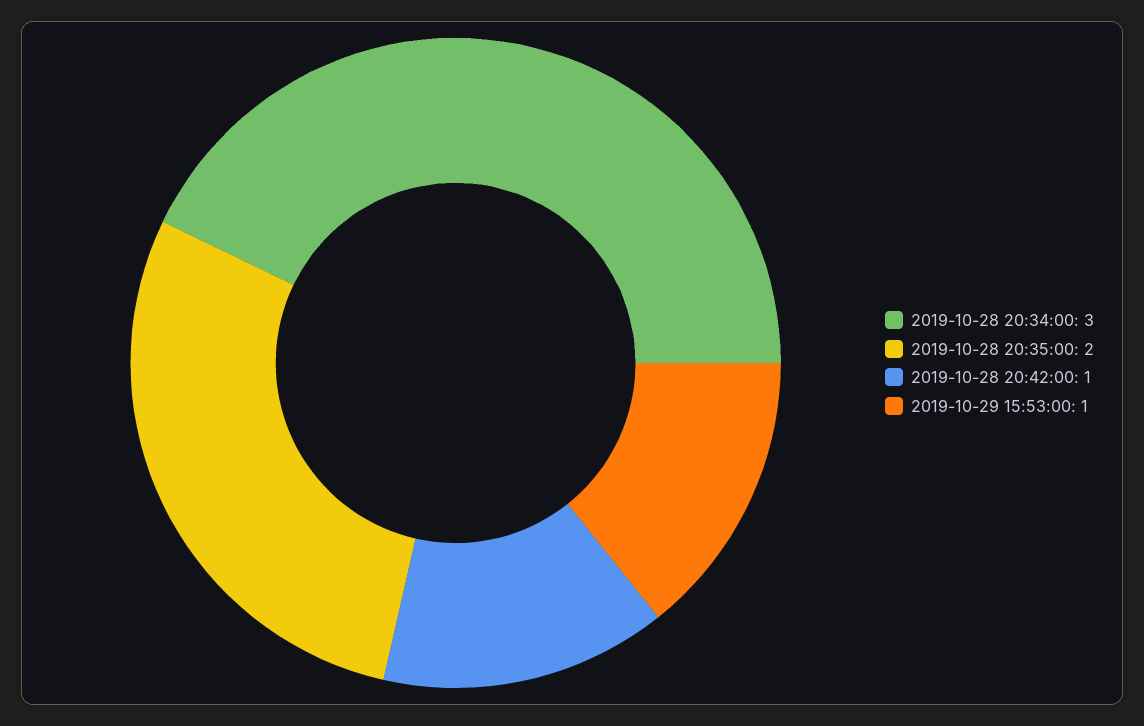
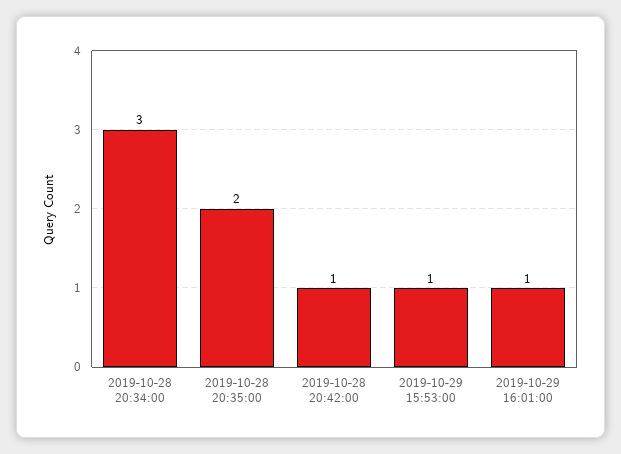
2019-10-29 16:01:00: none -> 1

